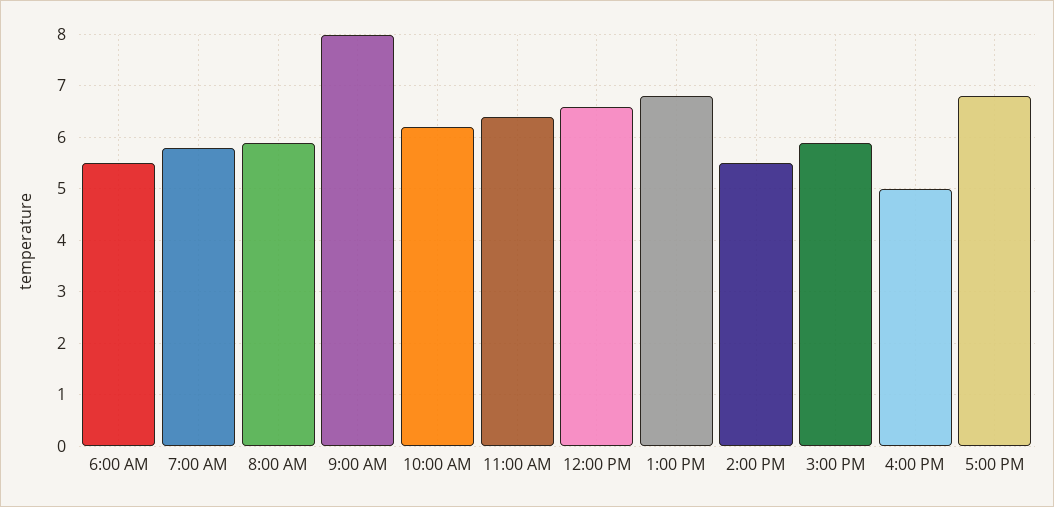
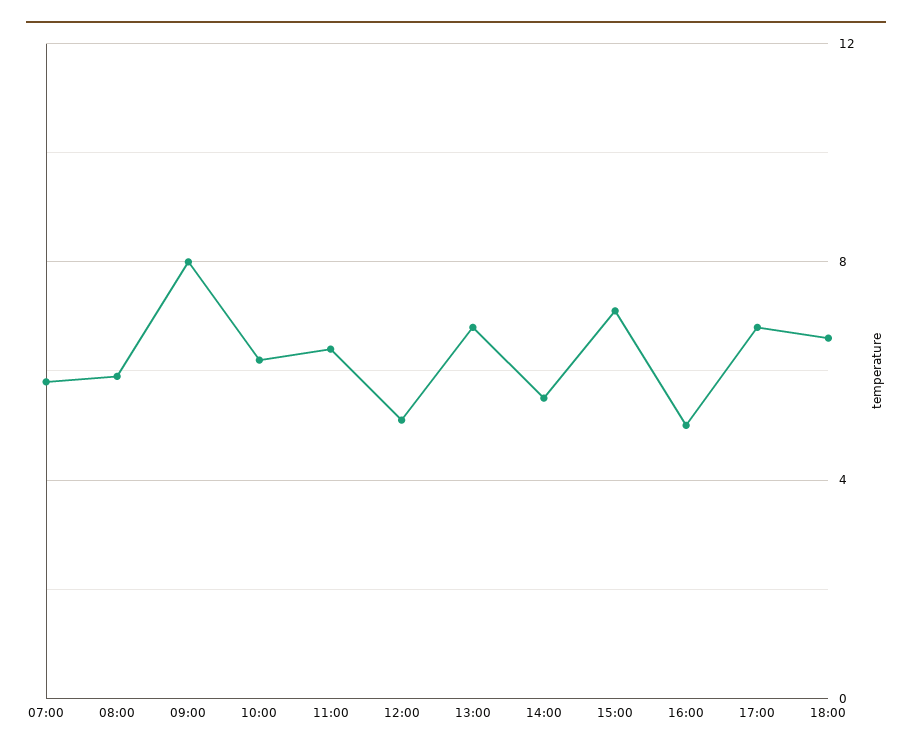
6:00 AM: 5.5 -> none
12:00 PM: 6.5 -> 5
3:00 PM: 6 -> 7
18:00: none -> 6.5

